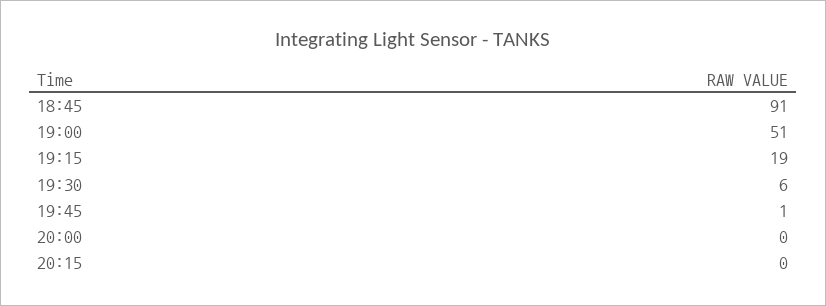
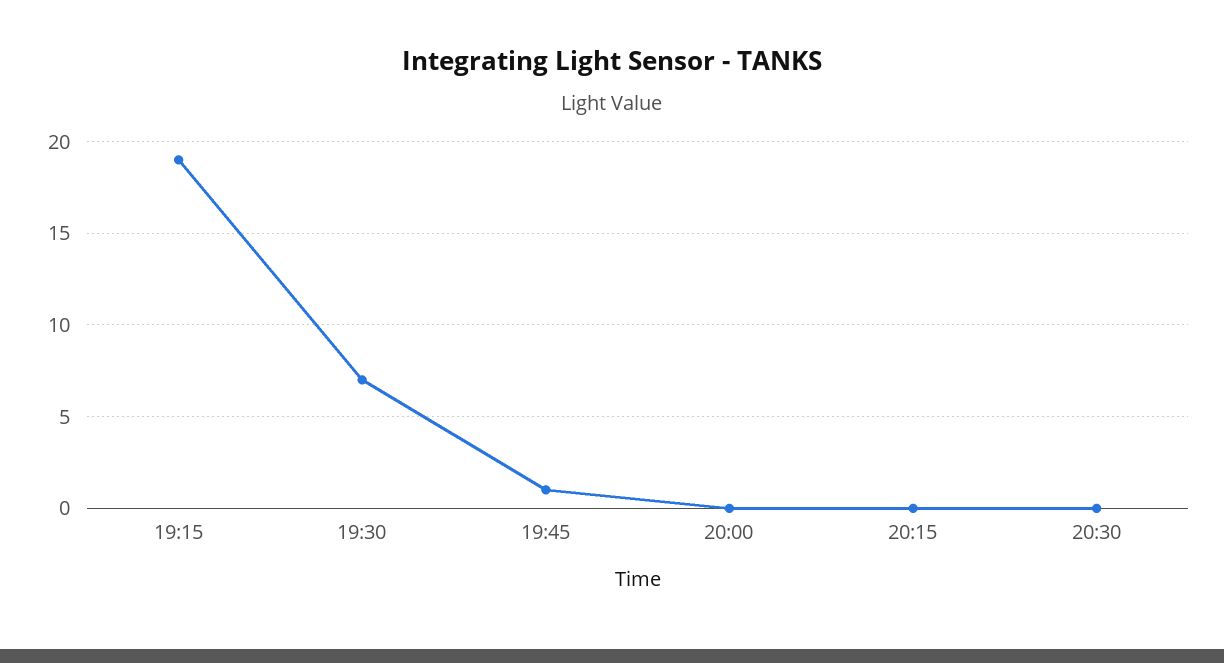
18:45: 91 -> none
19:00: 51 -> none
19:30: 6 -> 7
20:30: none -> 0

